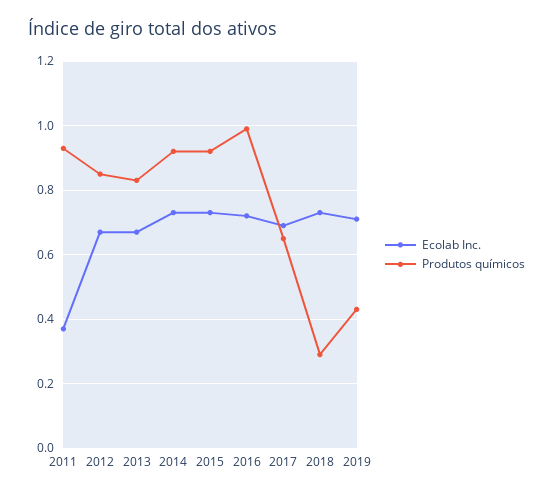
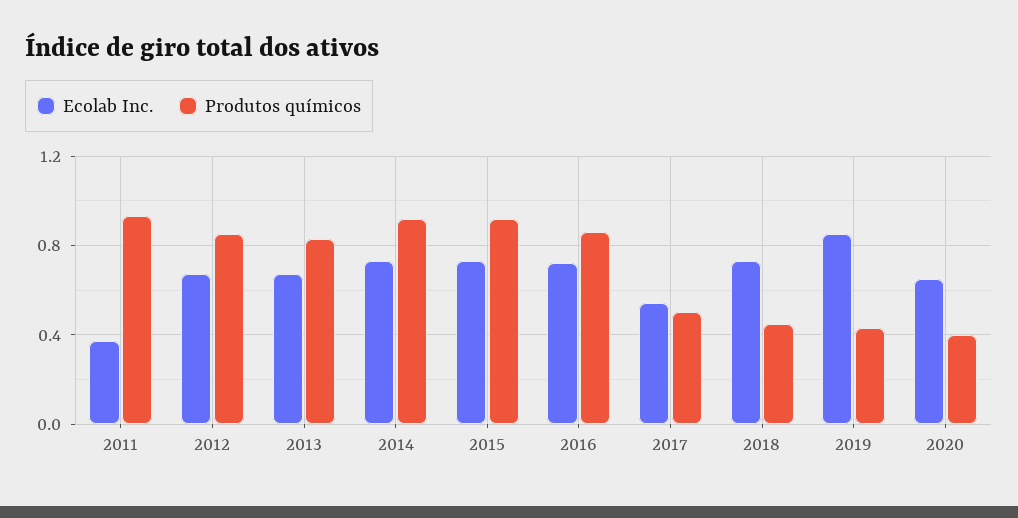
Produtos químicos, 2016: 1 -> 0.85
Ecolab Inc., 2017: 0.7 -> 0.55
Produtos químicos, 2017: 0.65 -> 0.5
Produtos químicos, 2018: 0.3 -> 0.45
Ecolab Inc., 2019: 0.7 -> 0.85
Ecolab Inc., 2020: none -> 0.65
Produtos químicos, 2020: none -> 0.4

